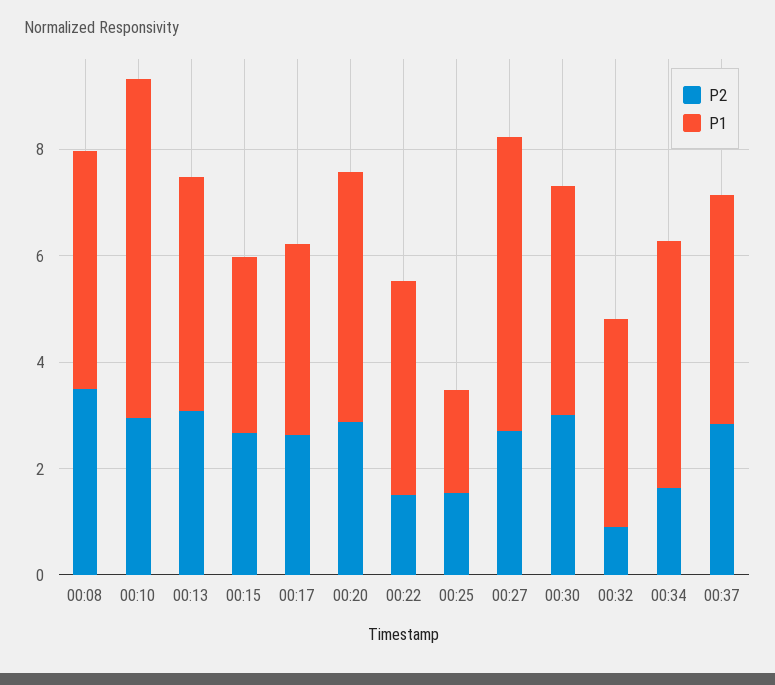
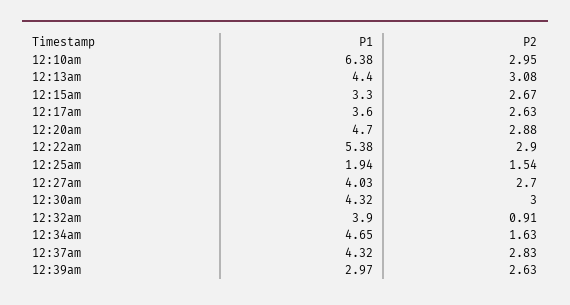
P2, 00:08: 3.5 -> none
P1, 00:08: 4.5 -> none
P2, 00:22: 1.5 -> 2.9
P1, 00:22: 4 -> 5.38
P1, 00:27: 5.5 -> 4.03
P1, 12:39am: none -> 2.97
P2, 12:39am: none -> 2.63

